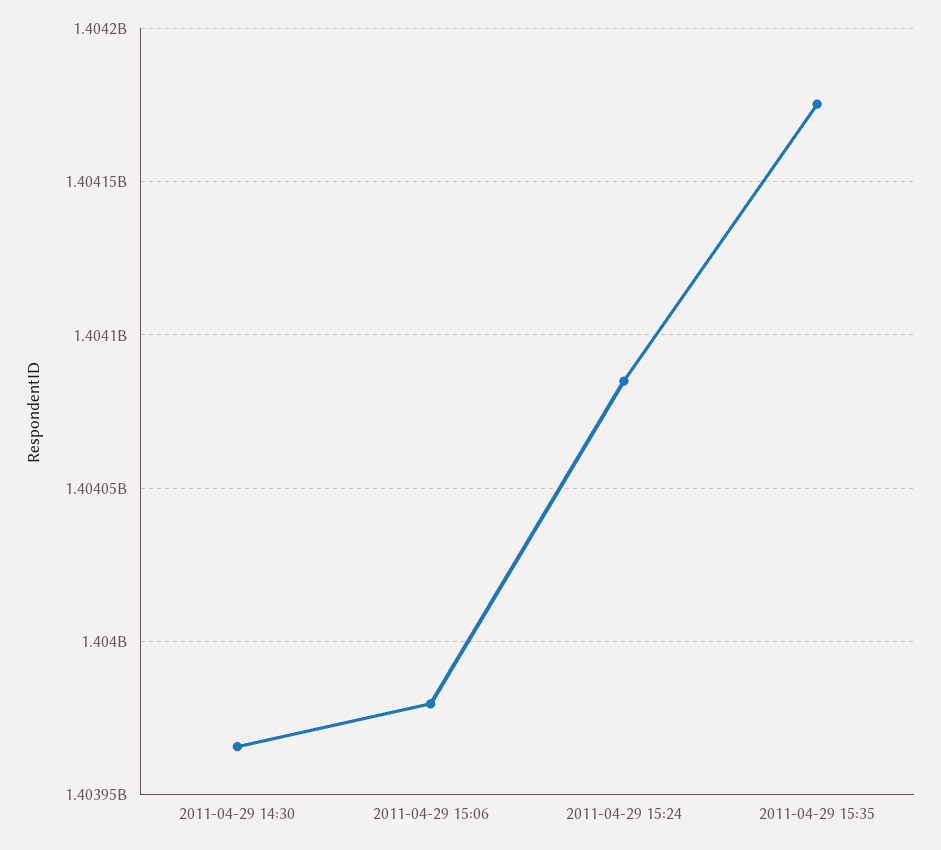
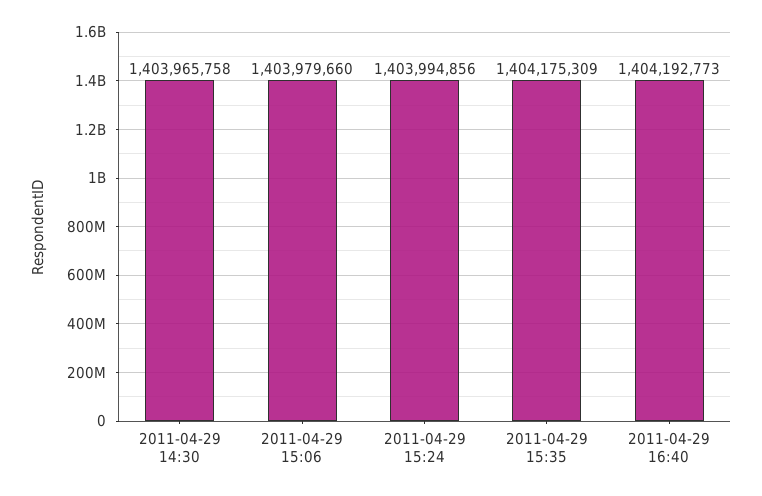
2011-04-29 15:24: 1404085000 -> 1403994856
2011-04-29 16:40: none -> 1404192773

